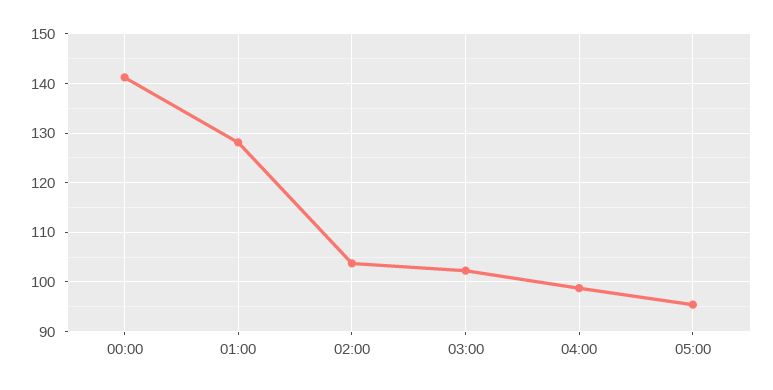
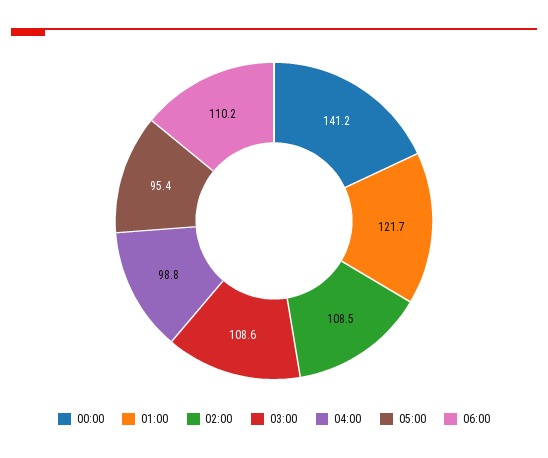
01:00: 128 -> 121.7
02:00: 104 -> 108.5
03:00: 102 -> 108.6
06:00: none -> 110.2

